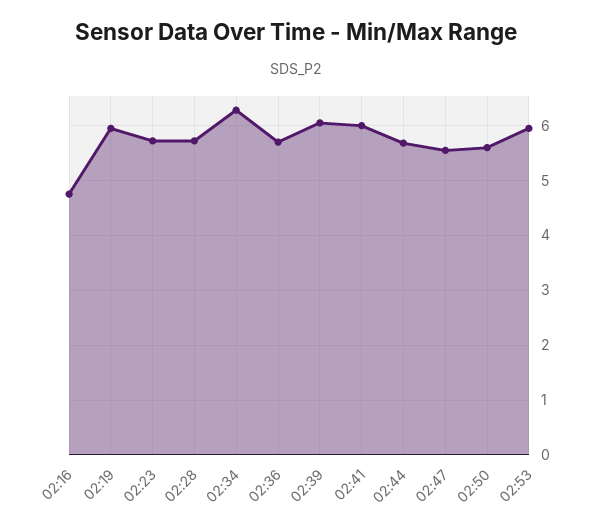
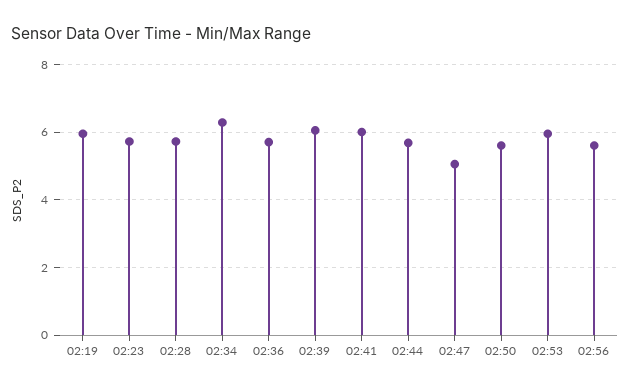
02:16: 4.8 -> none
02:47: 5.6 -> 5
02:56: none -> 5.6

